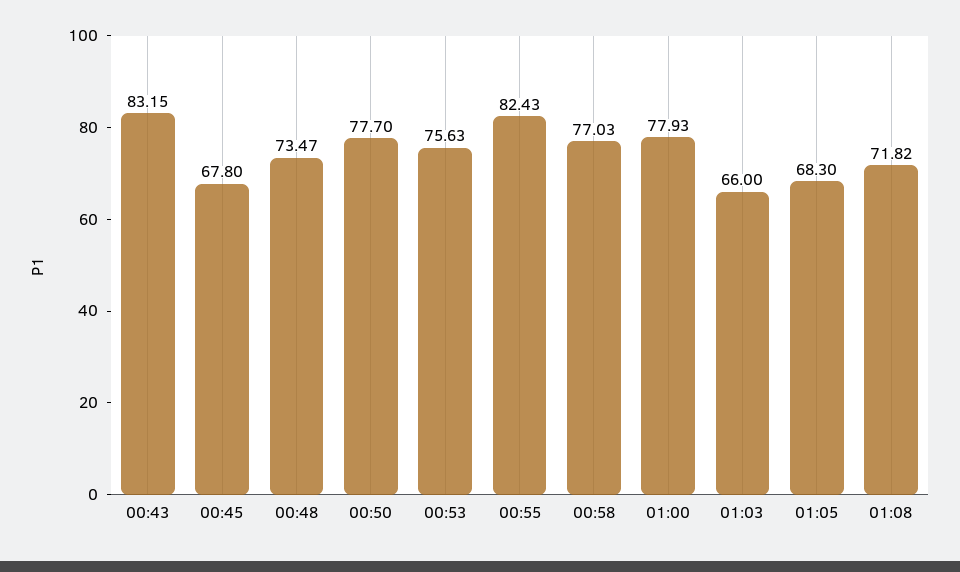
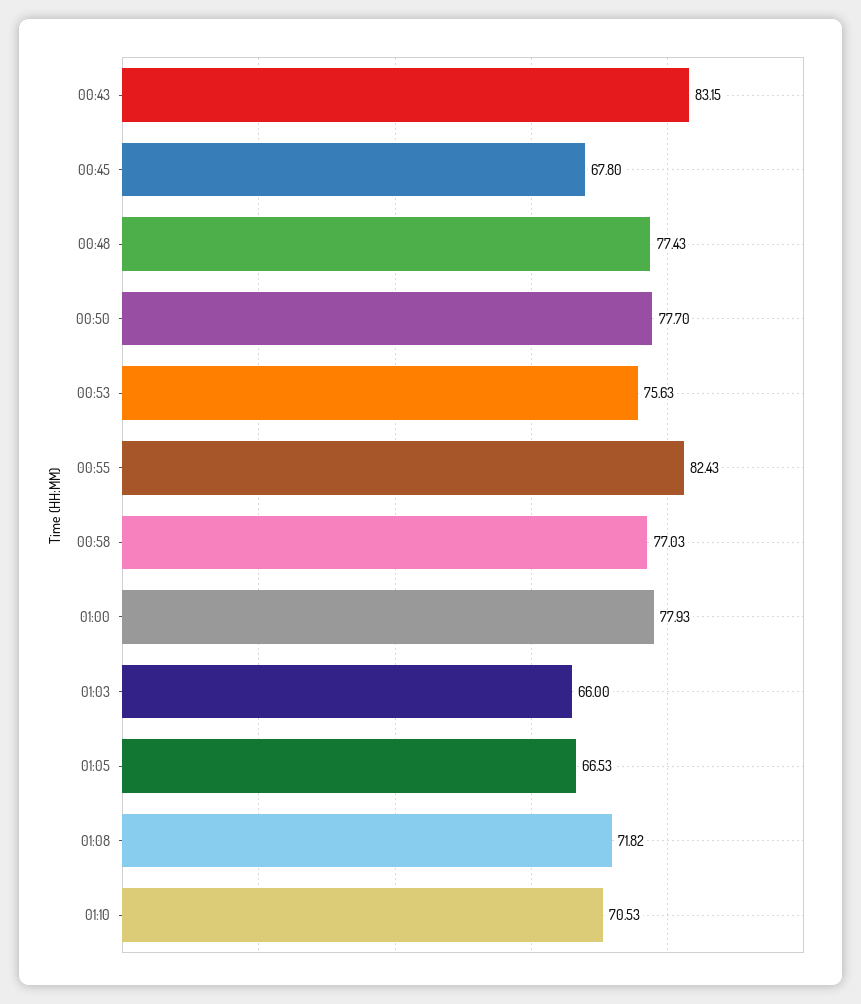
00:48: 73.47 -> 77.43
01:05: 68.3 -> 66.53
01:10: none -> 70.53

